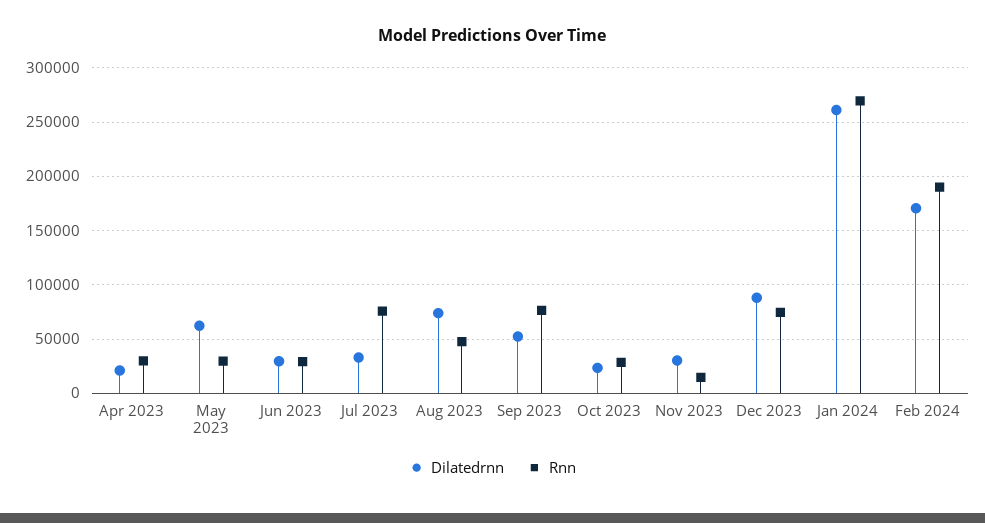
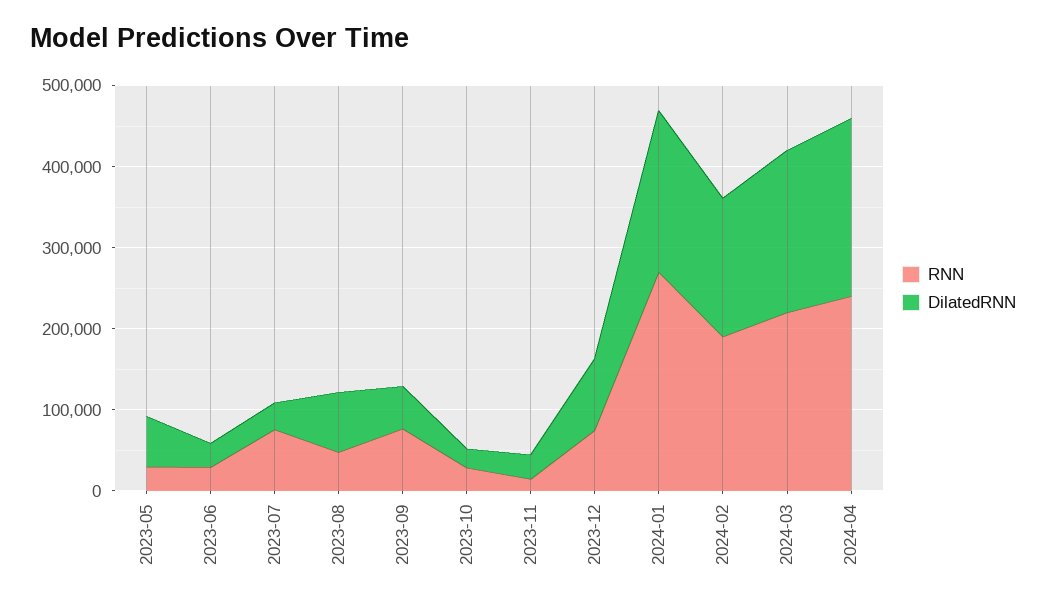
Dilatedrnn, Apr 2023: 20000 -> none
Rnn, Apr 2023: 30000 -> none
Dilatedrnn, Jan 2024: 260000 -> 200000
Rnn, 2024-03: none -> 220000
Dilatedrnn, 2024-03: none -> 200000
Rnn, 2024-04: none -> 240000
Dilatedrnn, 2024-04: none -> 220000

